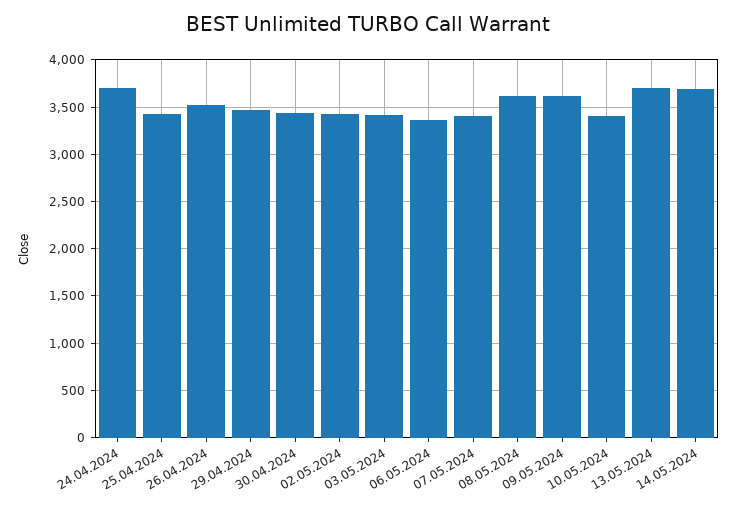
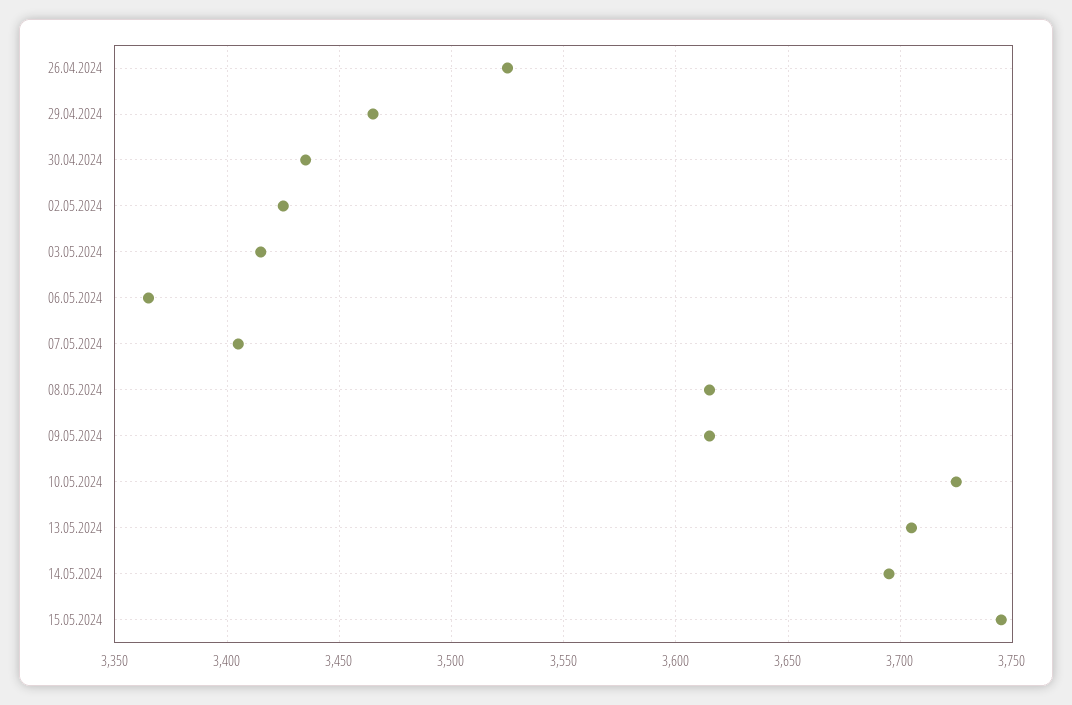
24.04.2024: 3700 -> none
25.04.2024: 3400 -> none
10.05.2024: 3400 -> 3725
15.05.2024: none -> 3745

